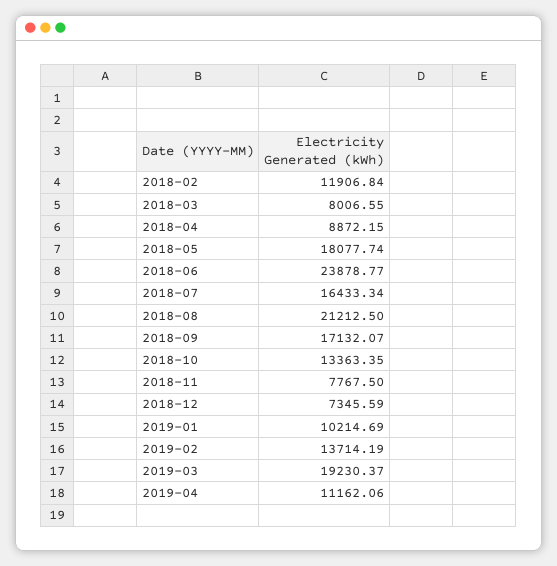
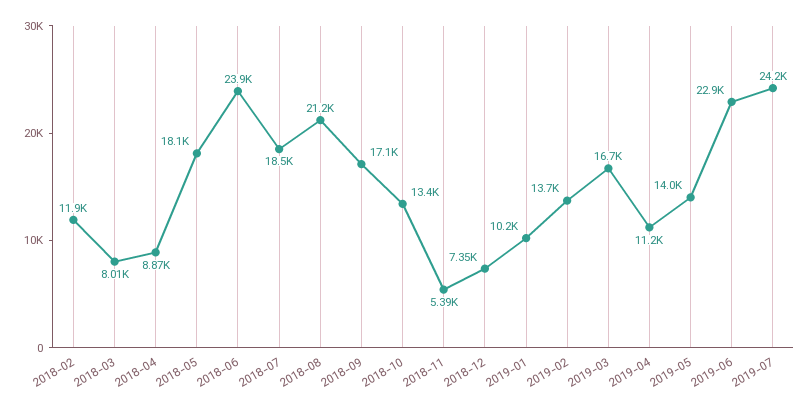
2018-07: 16433.34 -> 18500
2018-11: 7767.5 -> 5390
2019-03: 19230.37 -> 16700
2019-05: none -> 14000
2019-06: none -> 22900
2019-07: none -> 24200

